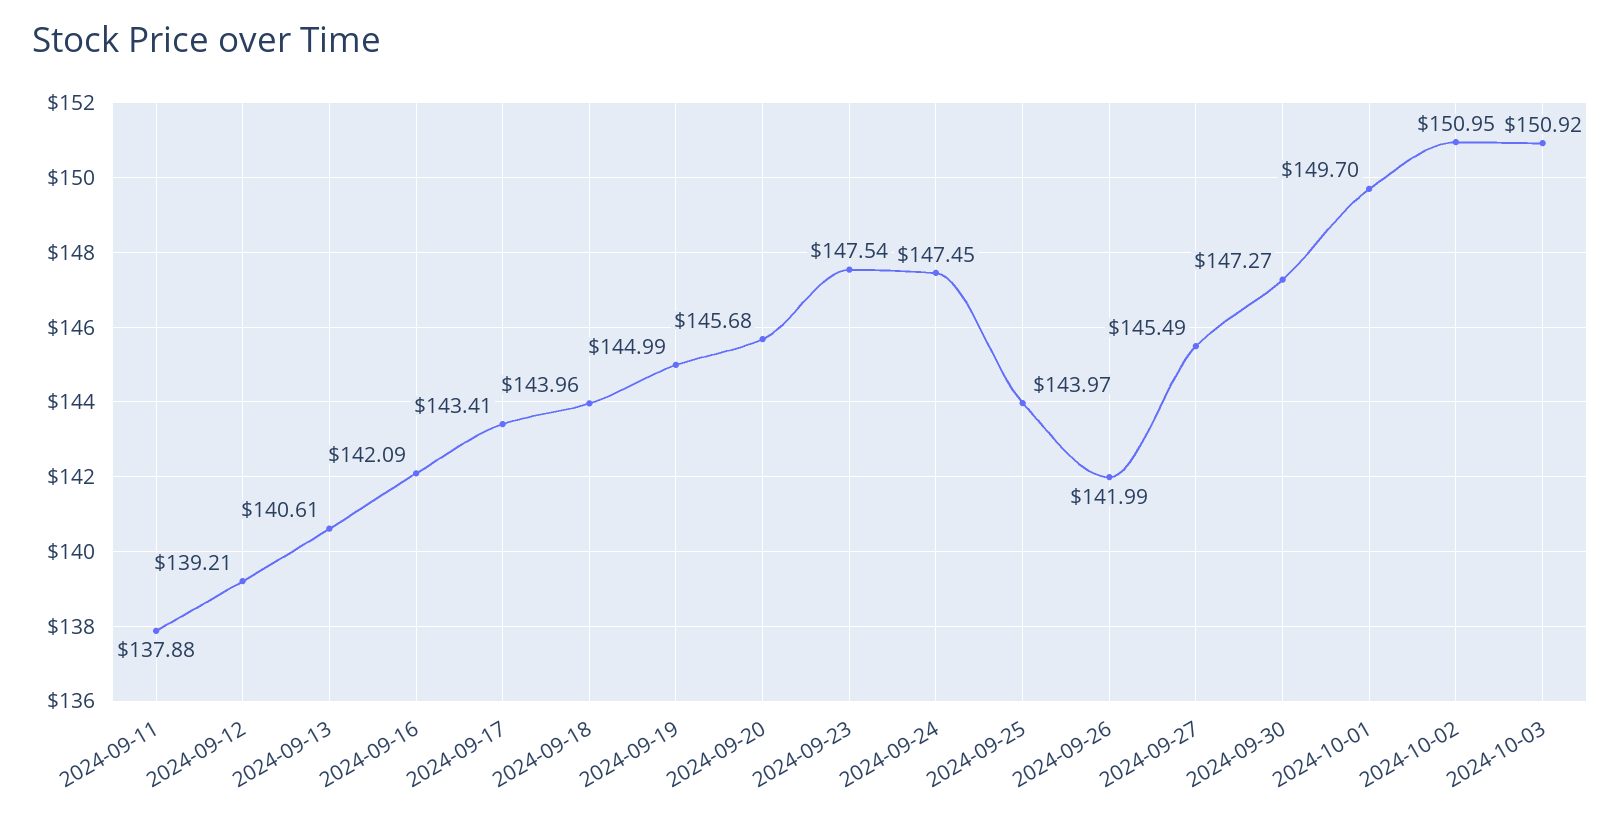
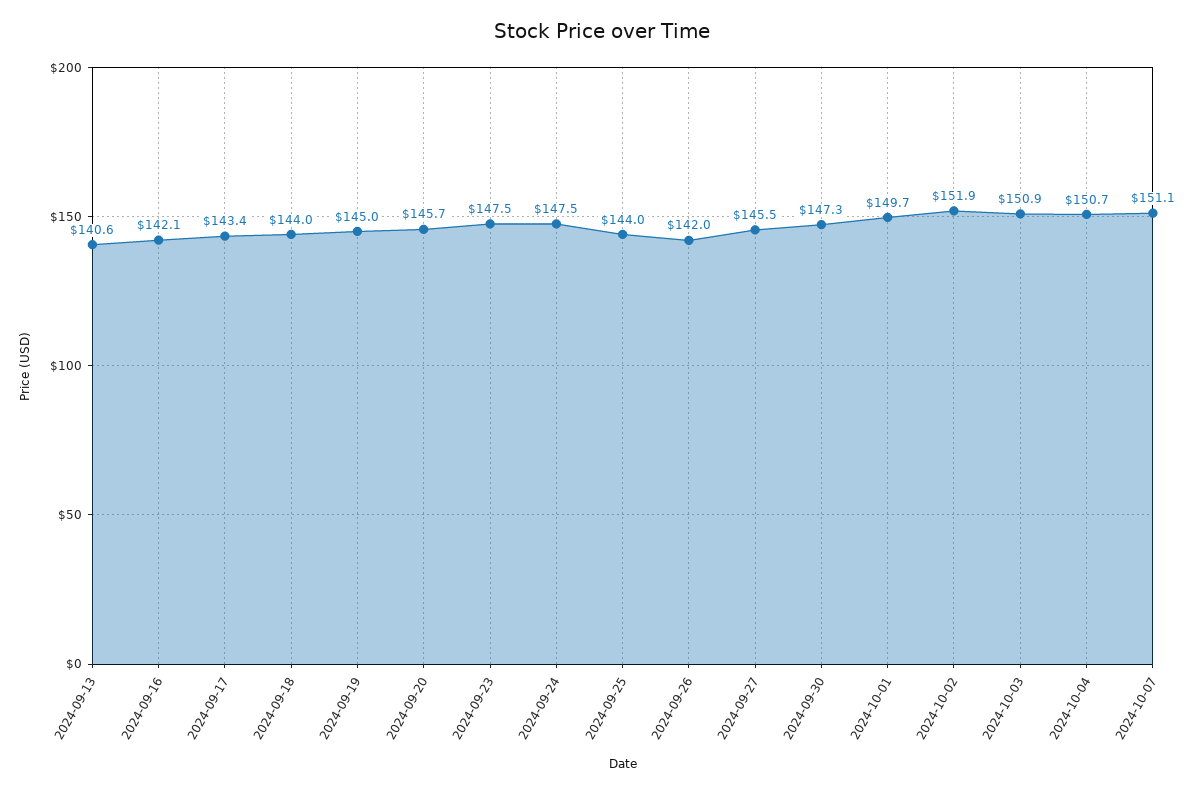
2024-09-11: 137.88 -> none
2024-09-12: 139.21 -> none
2024-10-02: 150.95 -> 151.9
2024-10-04: none -> 150.7
2024-10-07: none -> 151.1

